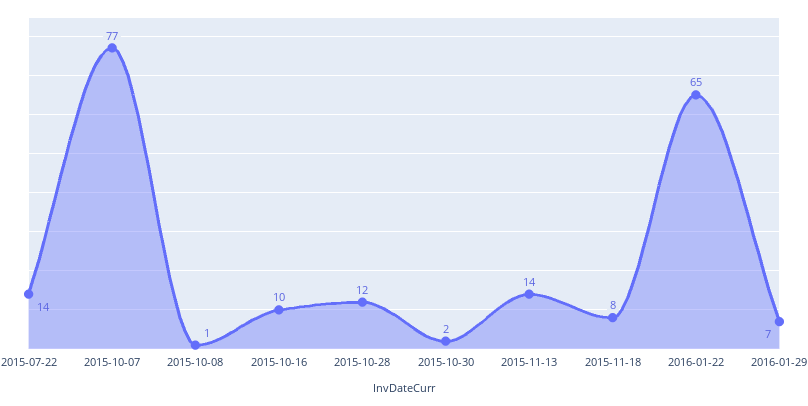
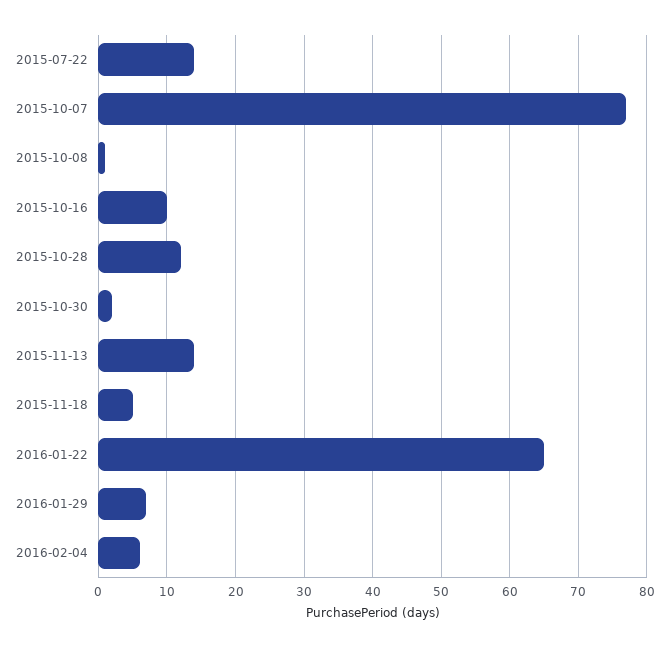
2015-11-18: 8 -> 5
2016-02-04: none -> 6

